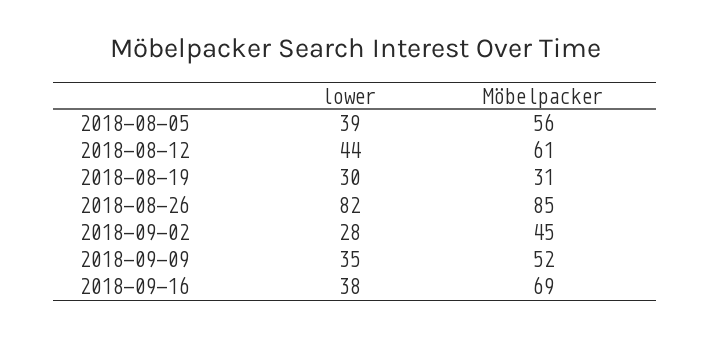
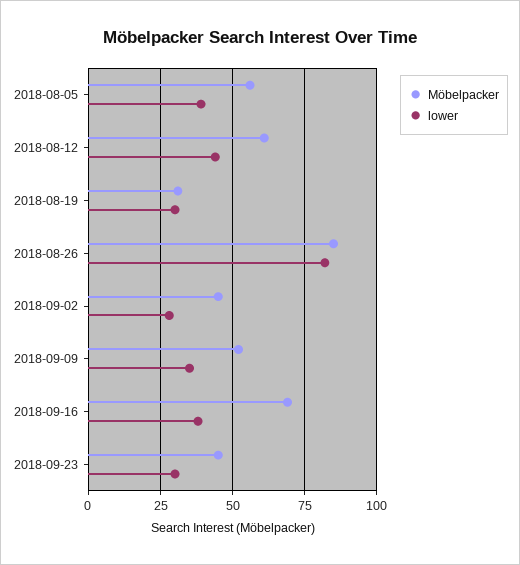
Möbelpacker, 2018-09-23: none -> 45
lower, 2018-09-23: none -> 30

